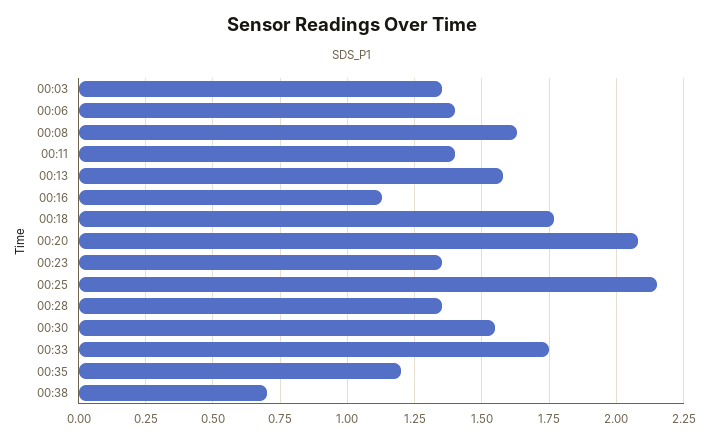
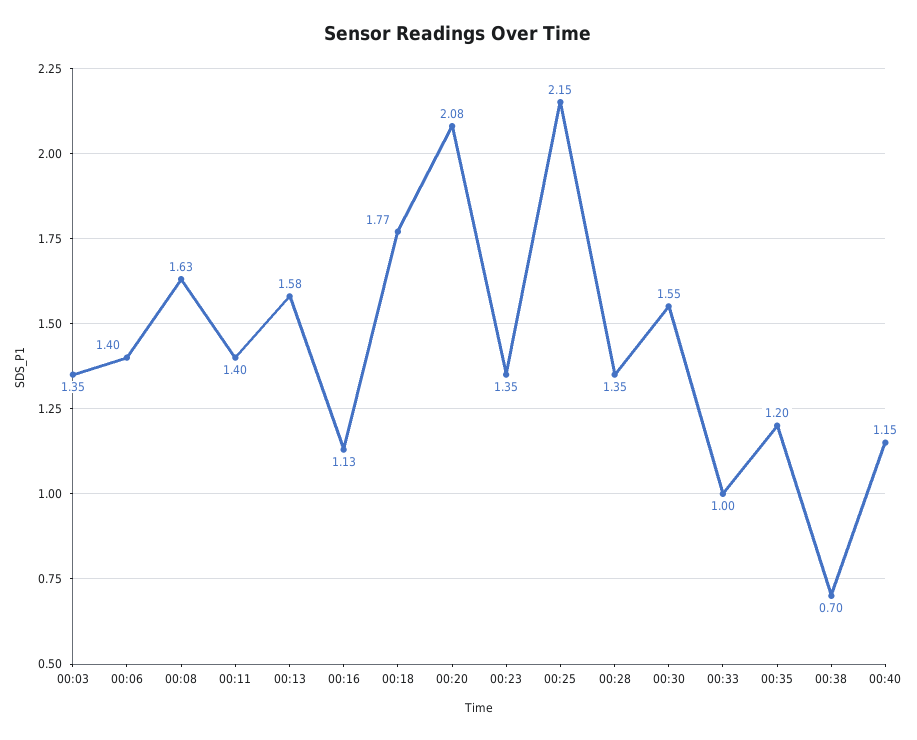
00:33: 1.75 -> 1
00:40: none -> 1.15

